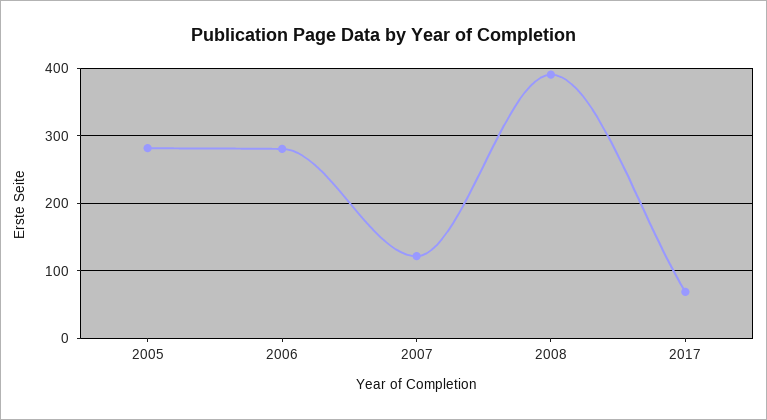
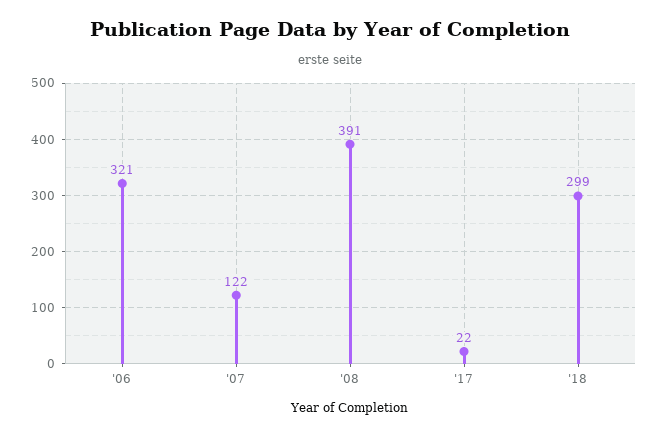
2005: 280 -> none
2006: 280 -> 321
2017: 70 -> 22
'18: none -> 299

